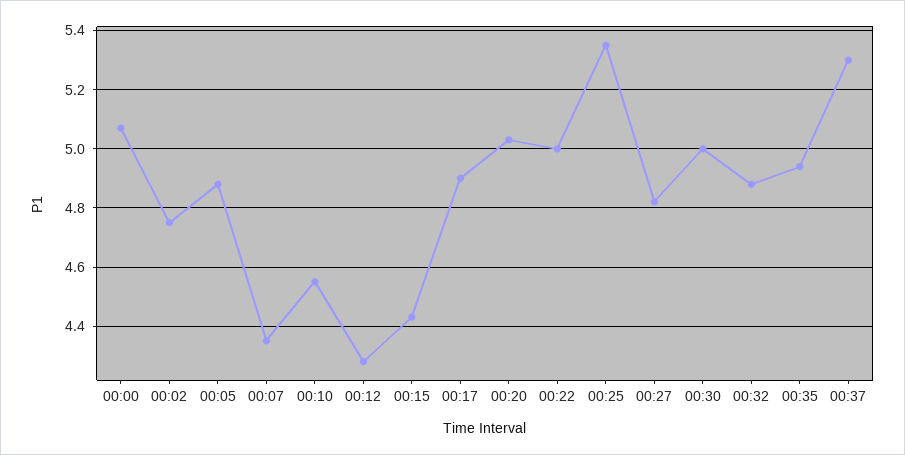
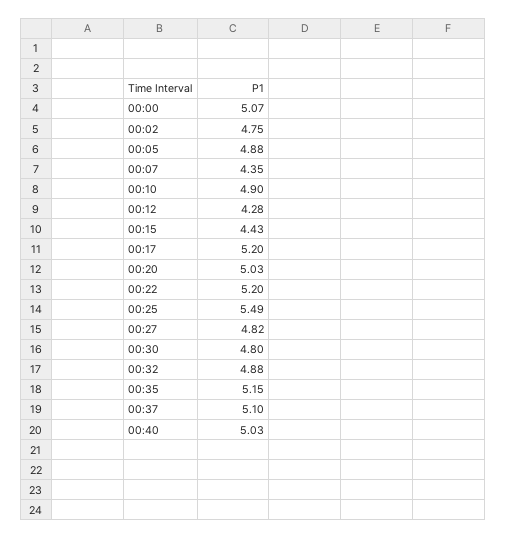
00:10: 4.55 -> 4.9
00:17: 4.9 -> 5.2
00:22: 5 -> 5.2
00:25: 5.35 -> 5.49
00:30: 5 -> 4.8
00:35: 4.95 -> 5.15
00:37: 5.3 -> 5.1
00:40: none -> 5.03

